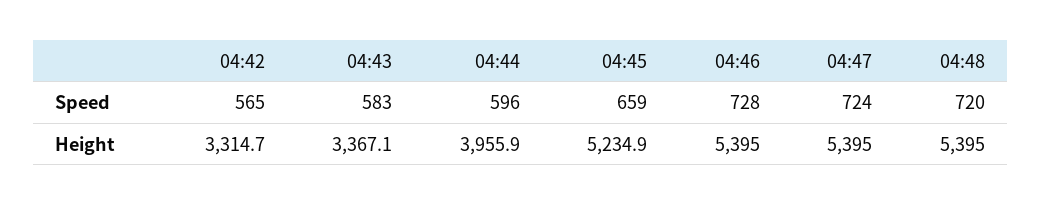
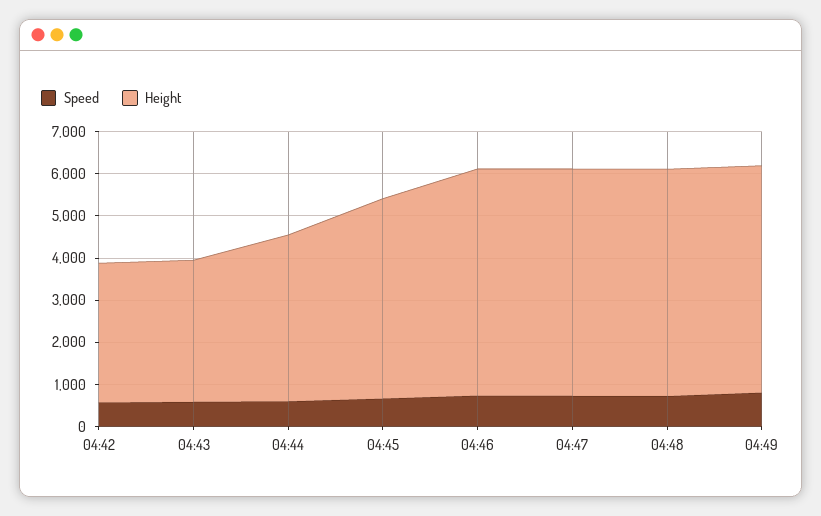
Height, 04:45: 5234.9 -> 4800
Speed, 04:49: none -> 800
Height, 04:49: none -> 5400

